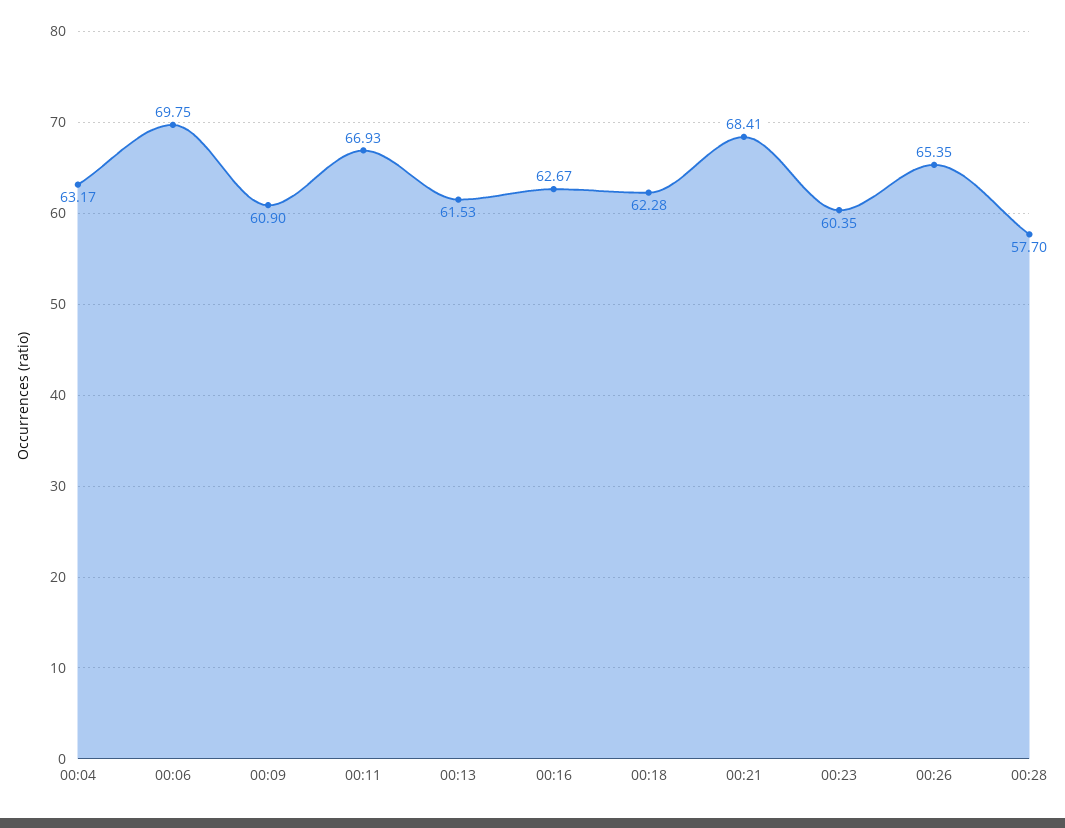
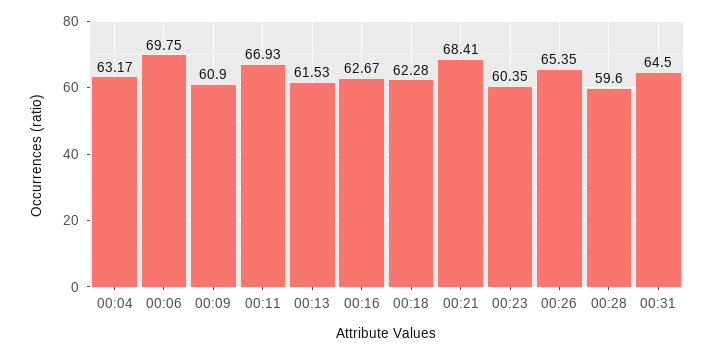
00:28: 57.7 -> 59.6
00:31: none -> 64.5

